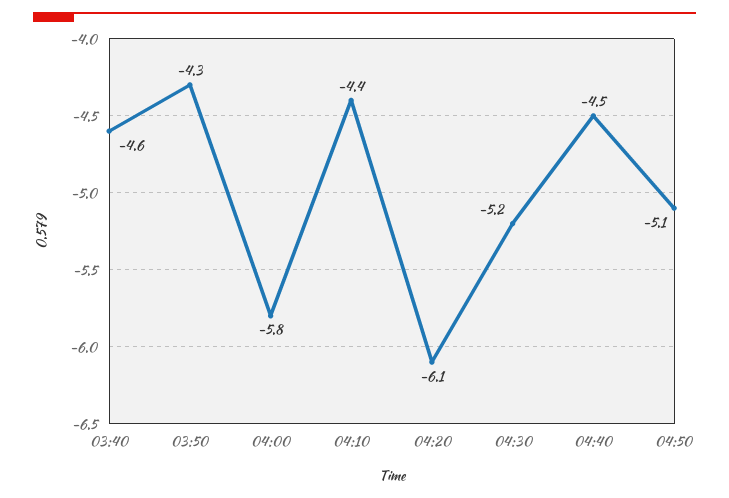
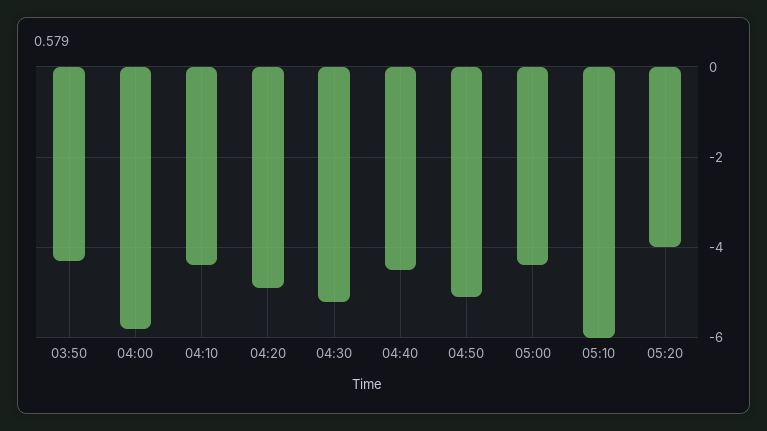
03:40: -4.6 -> none
04:20: -6.1 -> -5
05:00: none -> -4.5
05:10: none -> -6
05:20: none -> -4

